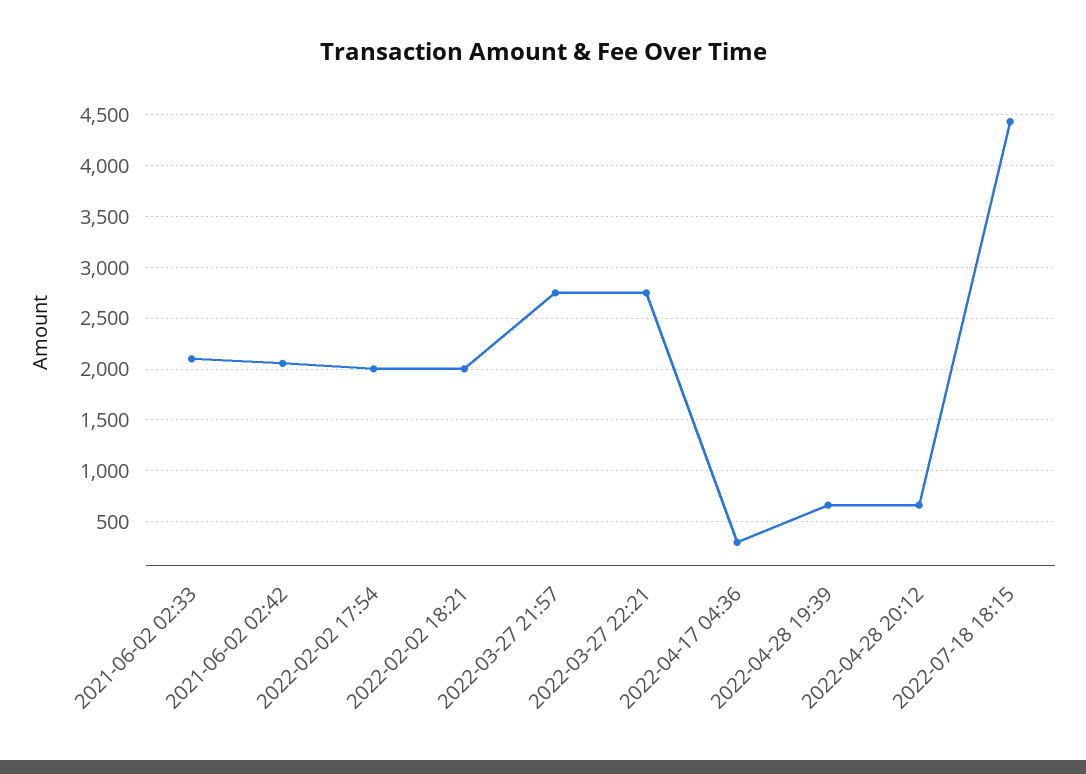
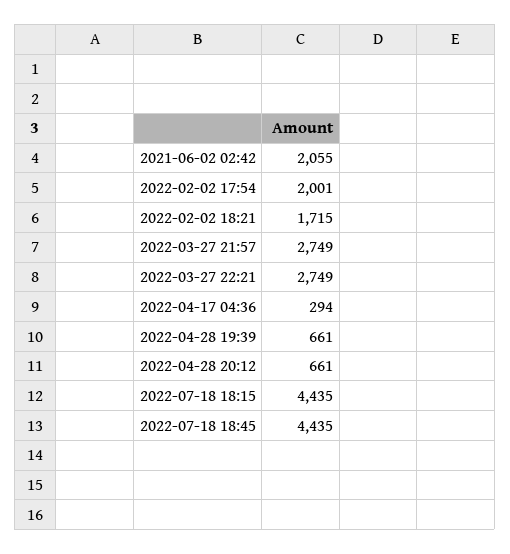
2021-06-02 02:33: 2100 -> none
2022-02-02 18:21: 2000 -> 1715
2022-07-18 18:45: none -> 4435

